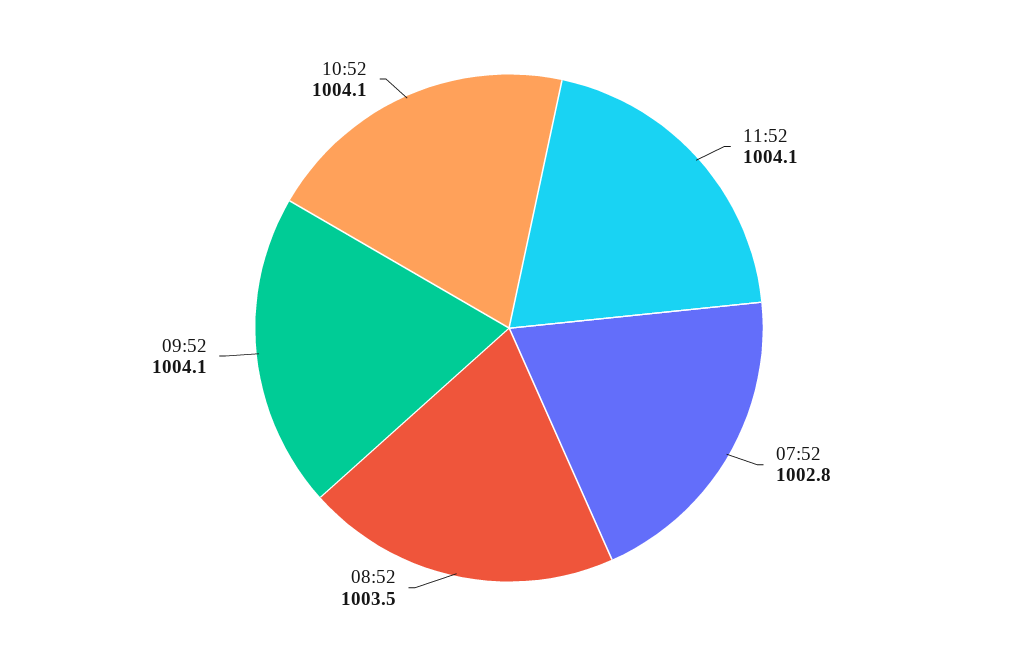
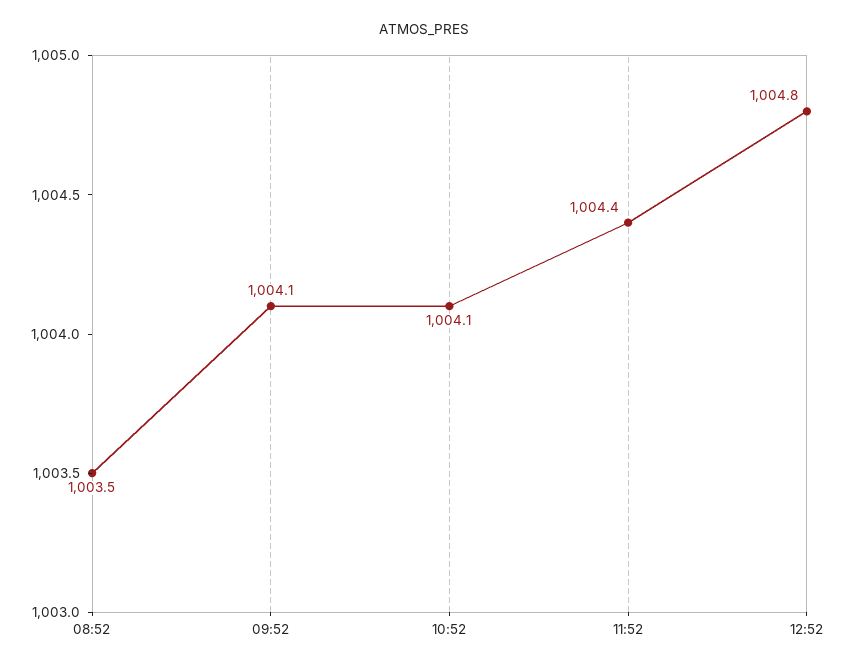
11:52: 1004.1 -> 1004.4
07:52: 1002.8 -> none
12:52: none -> 1004.8

